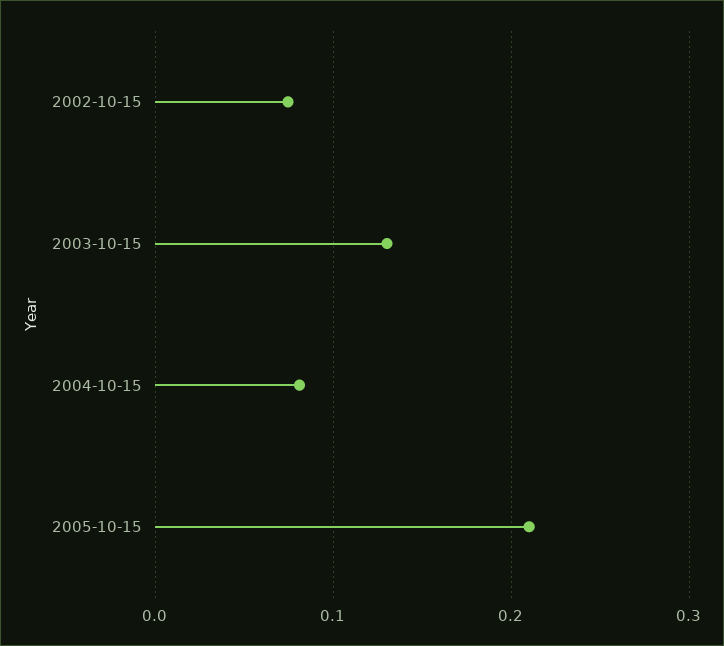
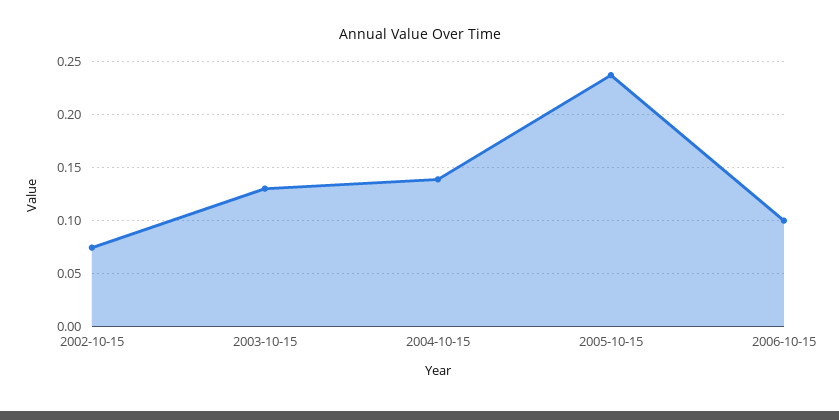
2004-10-15: 0.08 -> 0.14
2005-10-15: 0.21 -> 0.24
2006-10-15: none -> 0.1

